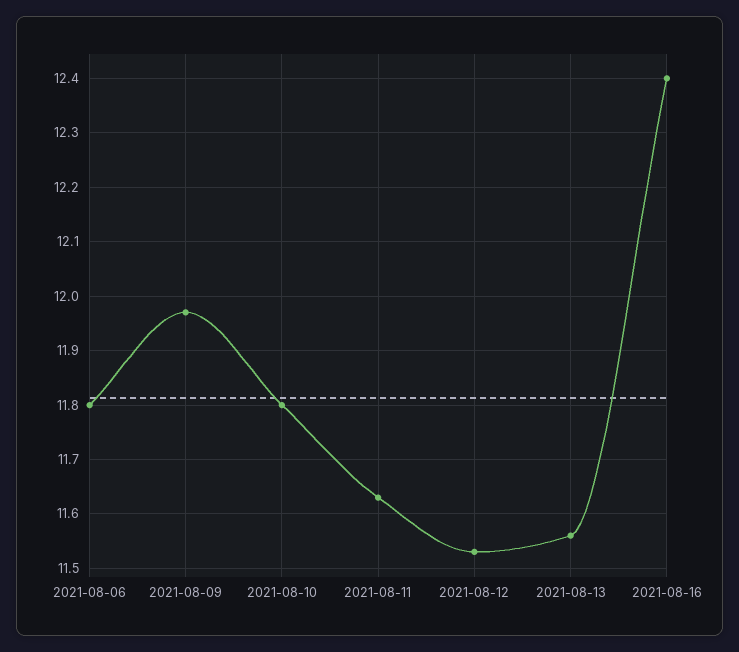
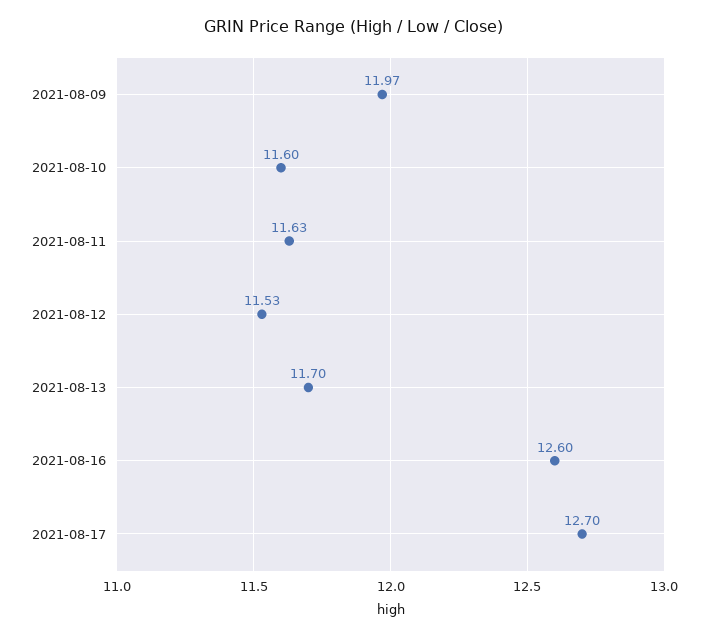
2021-08-06: 11.8 -> none
2021-08-10: 11.8 -> 11.6
2021-08-13: 11.55 -> 11.7
2021-08-16: 12.4 -> 12.6
2021-08-17: none -> 12.7

